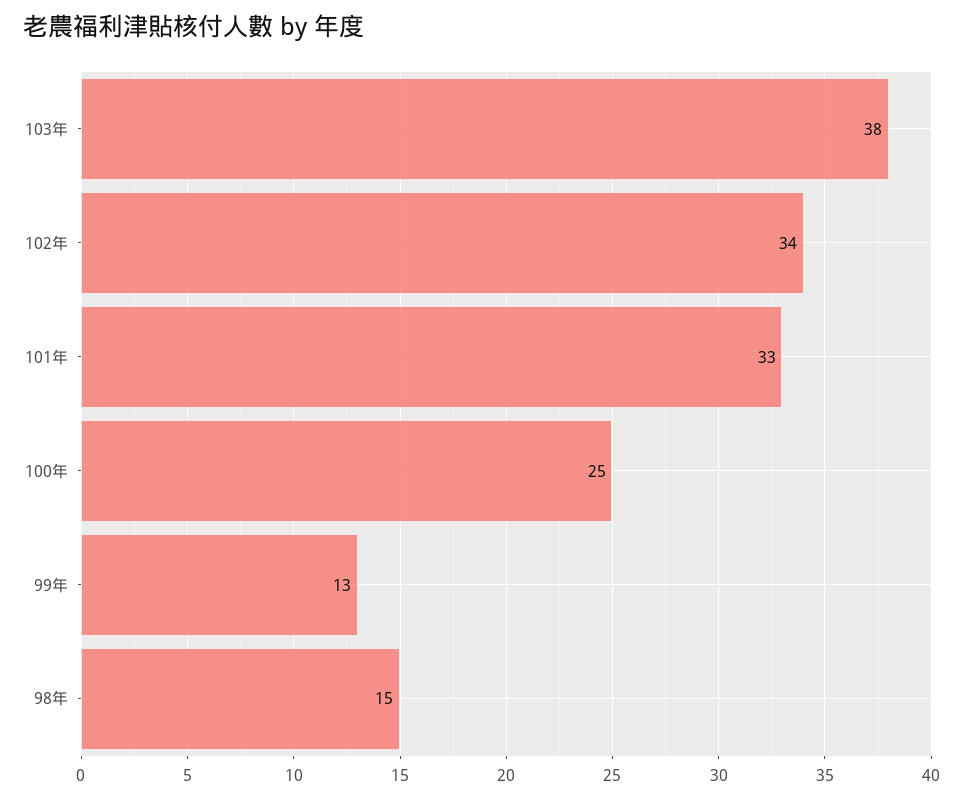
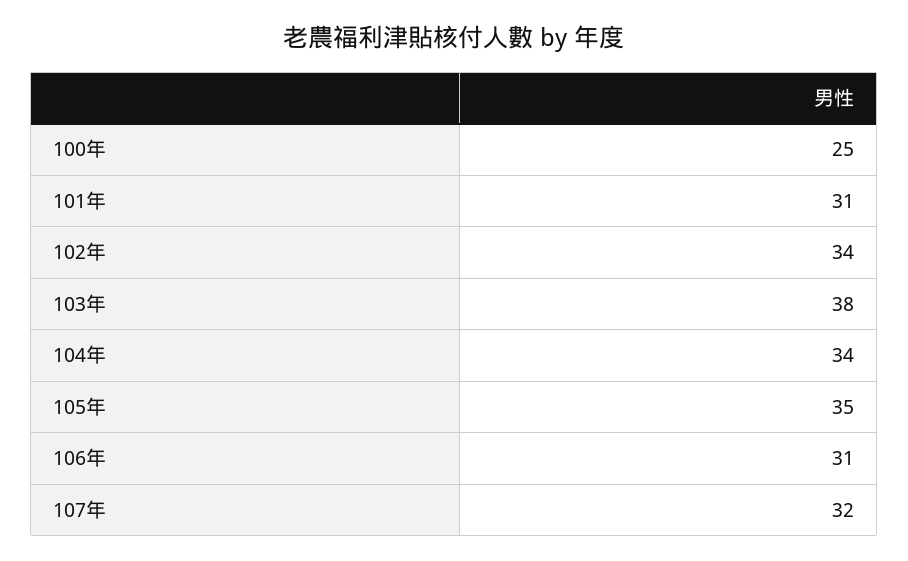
101年: 33 -> 31
99年: 13 -> none
98年: 15 -> none
104年: none -> 34
105年: none -> 35
106年: none -> 31
107年: none -> 32

